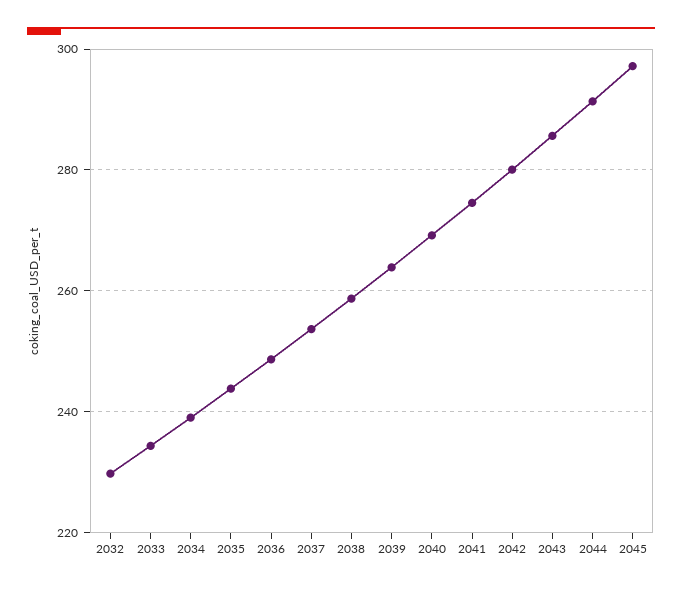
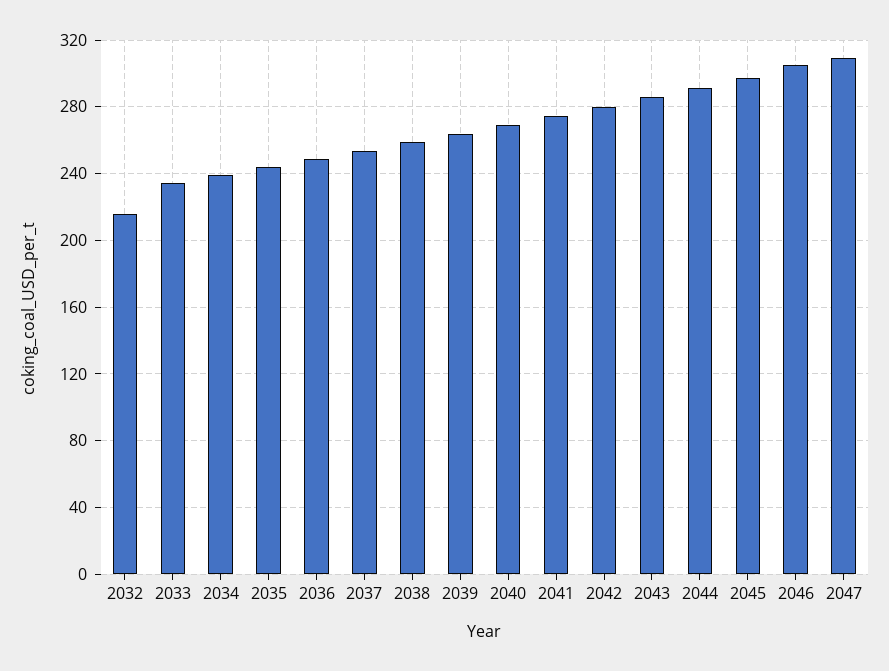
2032: 230 -> 215
2046: none -> 305
2047: none -> 310

